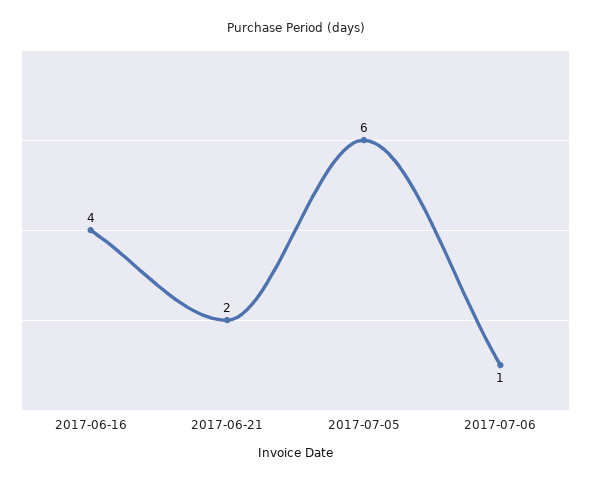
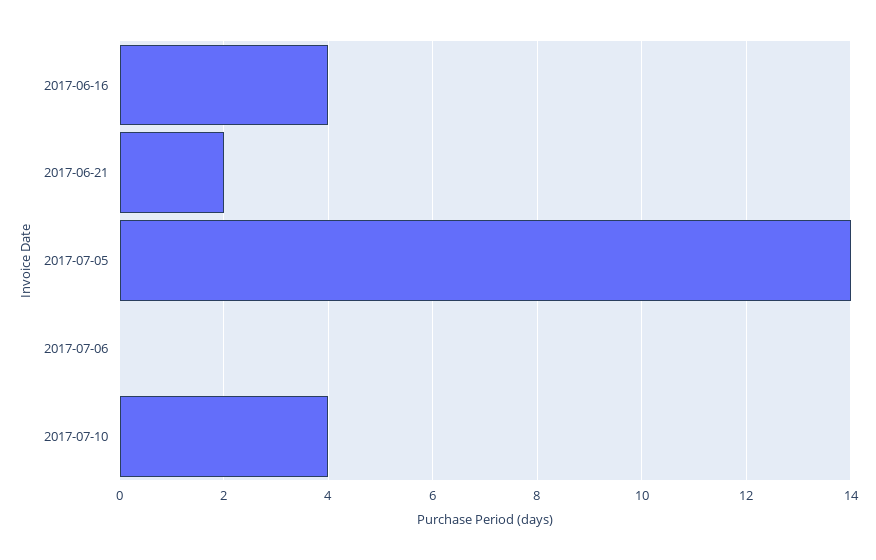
2017-07-05: 6 -> 14
2017-07-06: 1 -> 0
2017-07-10: none -> 4

